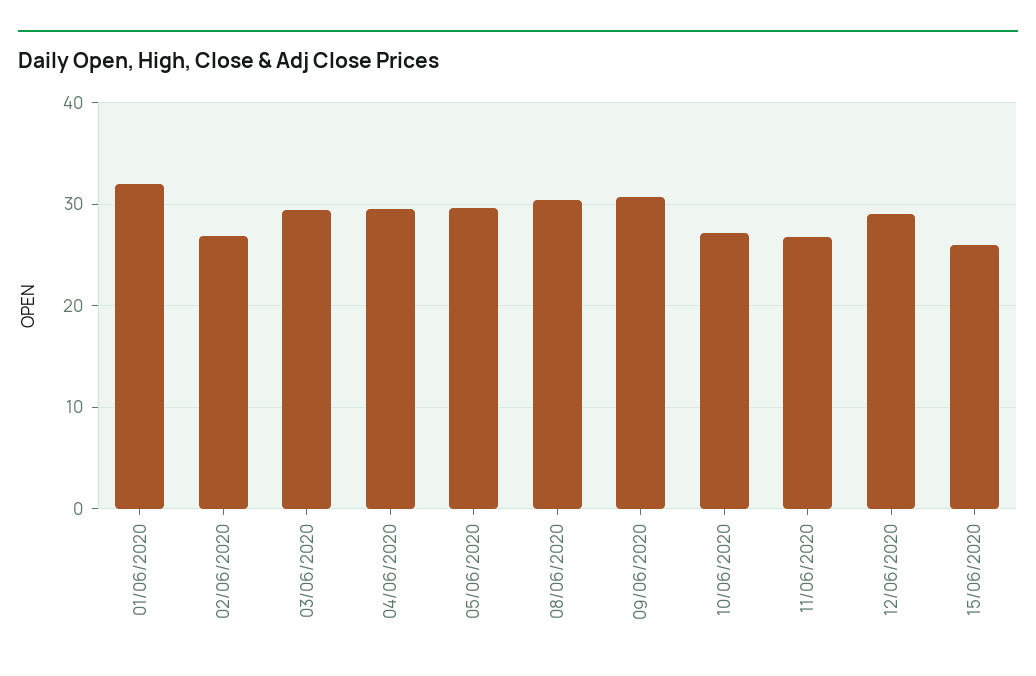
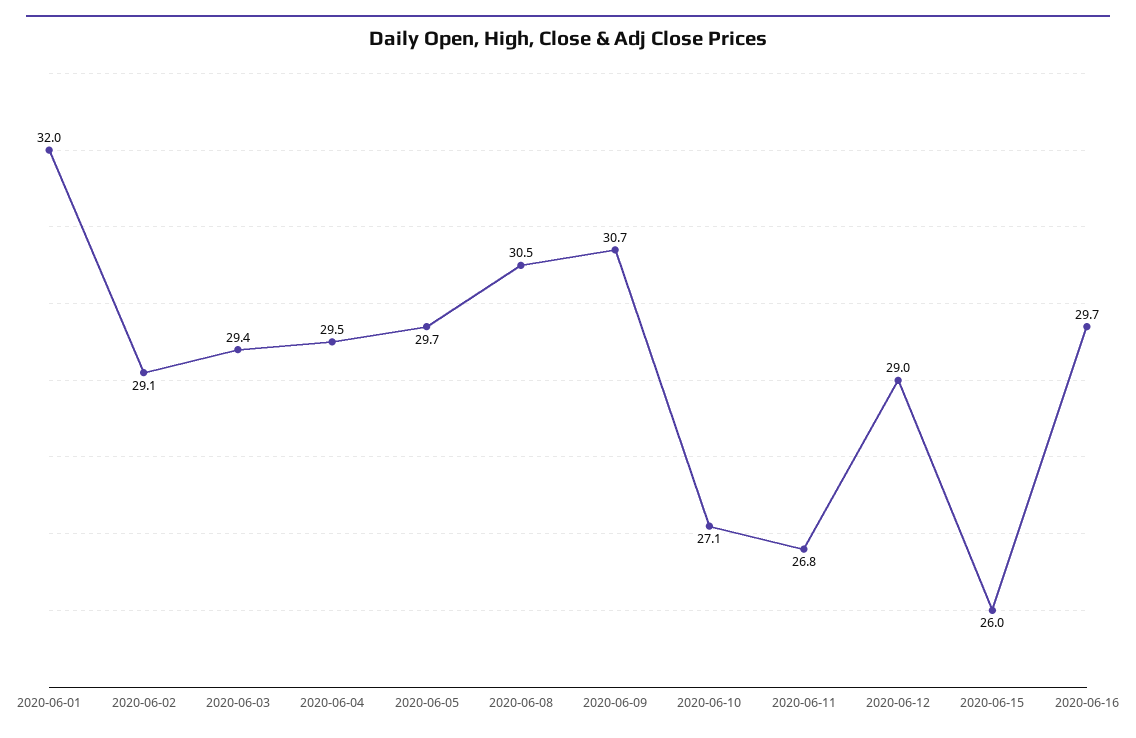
02/06/2020: 27 -> 29.1
2020-06-16: none -> 29.7

